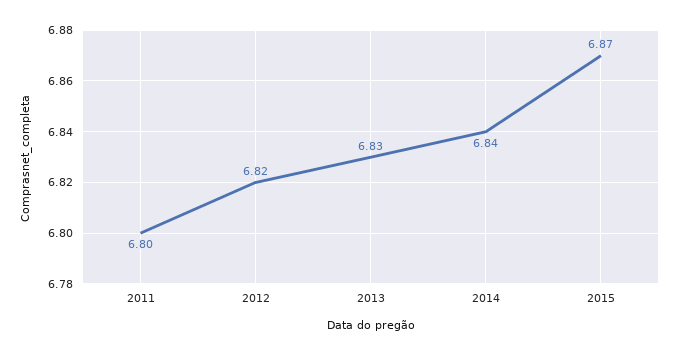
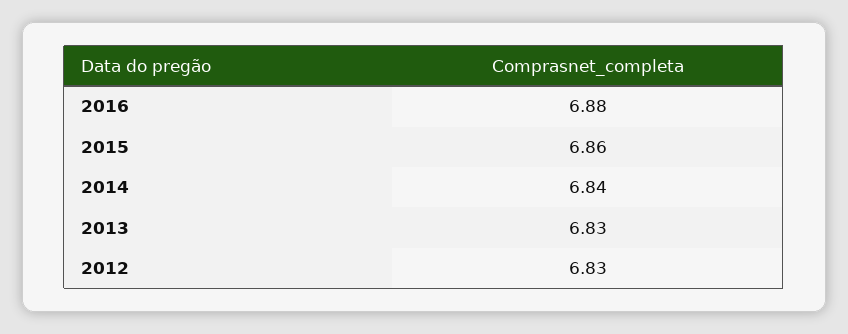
2011: 6.8 -> none
2012: 6.82 -> 6.83
2015: 6.87 -> 6.86
2016: none -> 6.88

